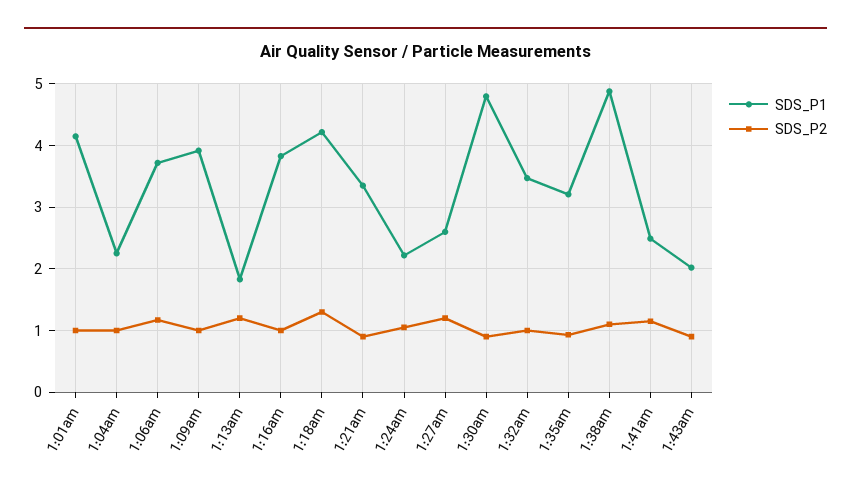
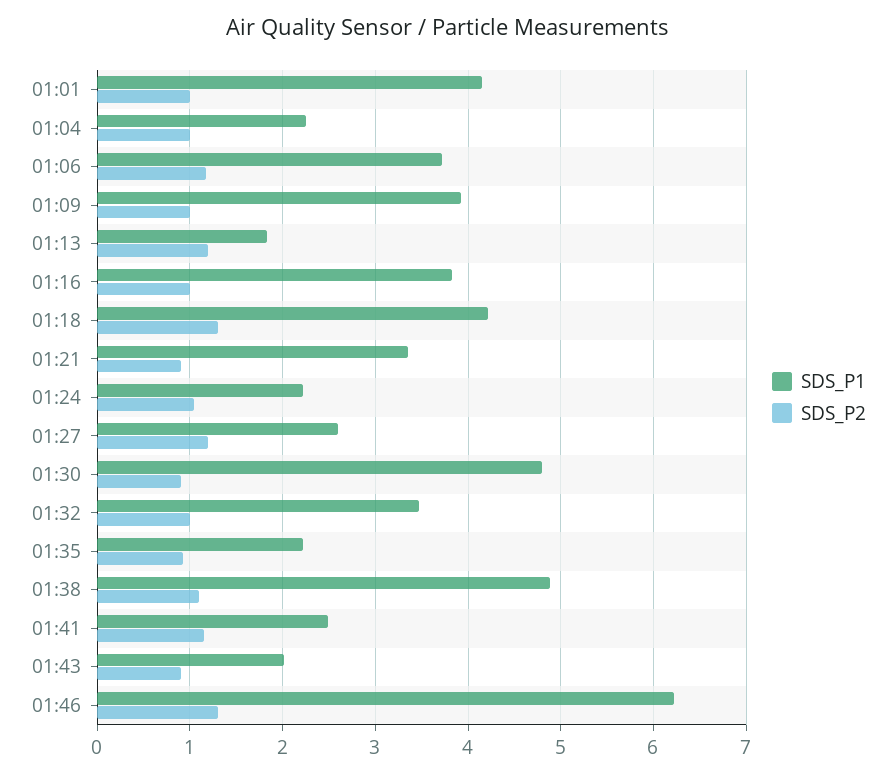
SDS_P1, 1:35am: 3.2 -> 2.2
SDS_P1, 01:46: none -> 6.2
SDS_P2, 01:46: none -> 1.3

